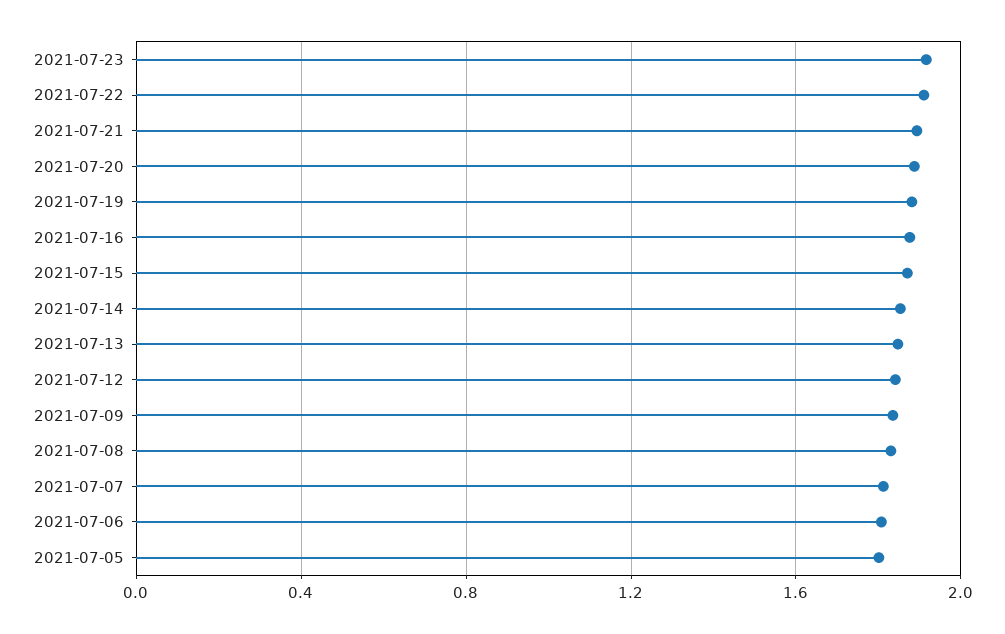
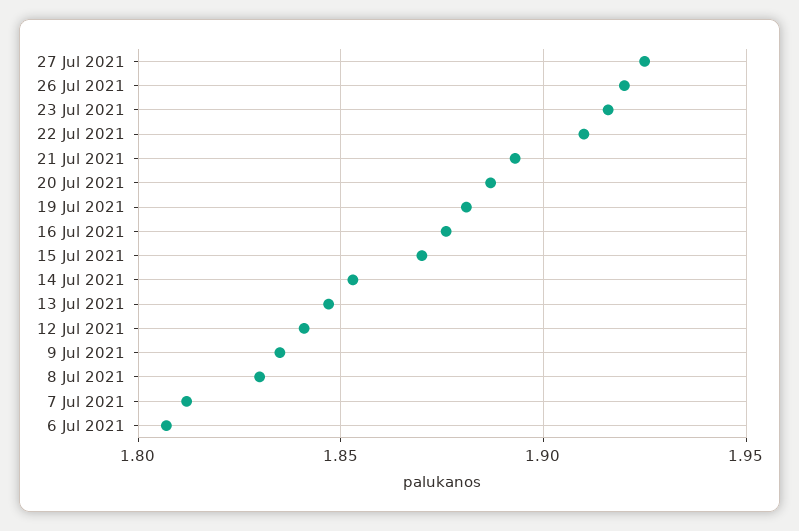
2021-07-05: 1.8 -> none
27 Jul 2021: none -> 1.925
26 Jul 2021: none -> 1.92

